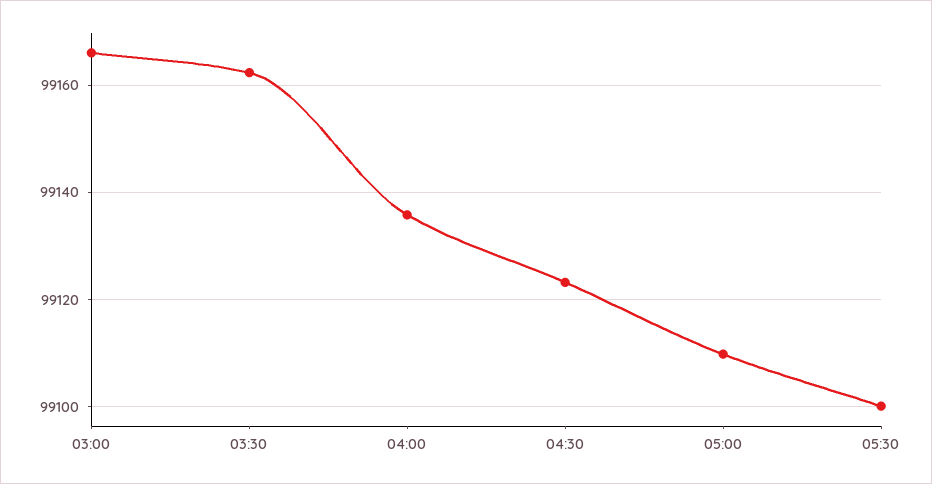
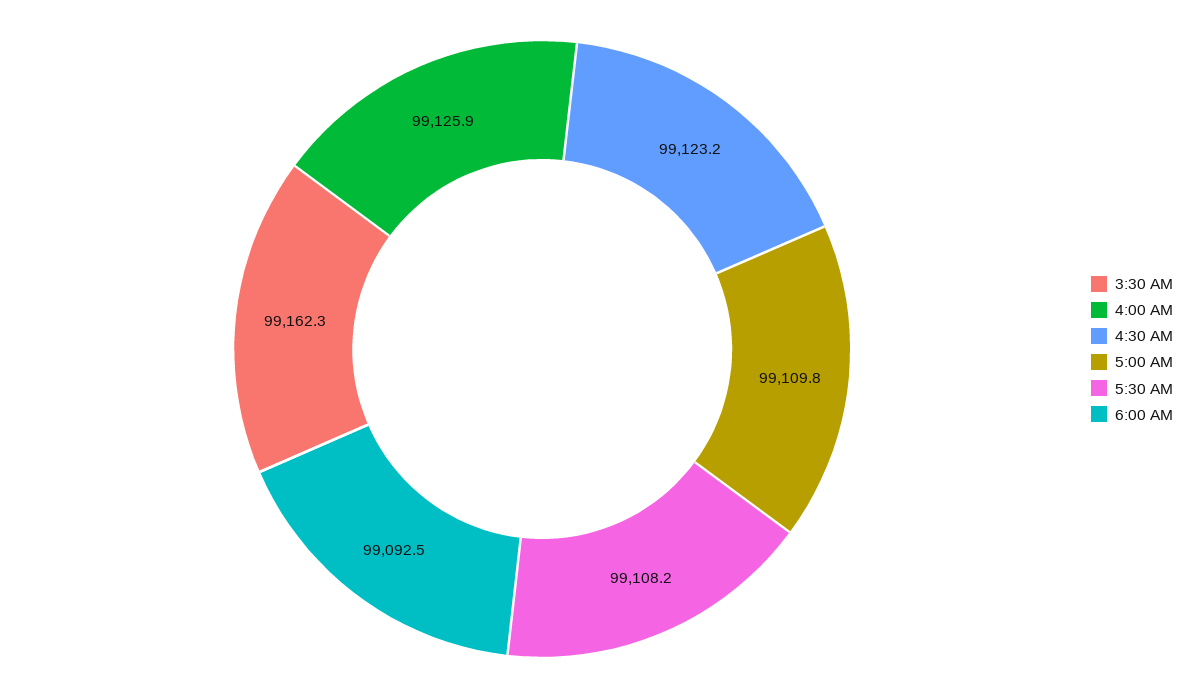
03:00: 99166 -> none
04:00: 99136 -> 99125.9
05:30: 99100 -> 99108.2
6:00 AM: none -> 99092.5

